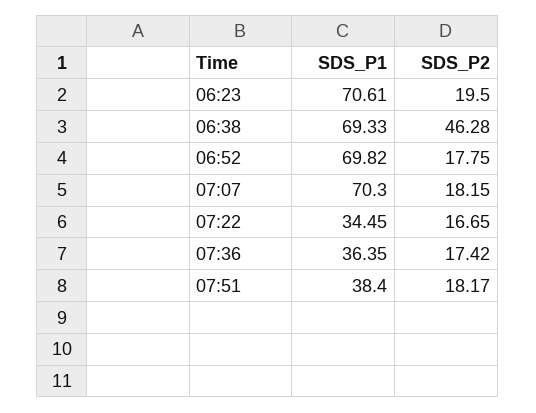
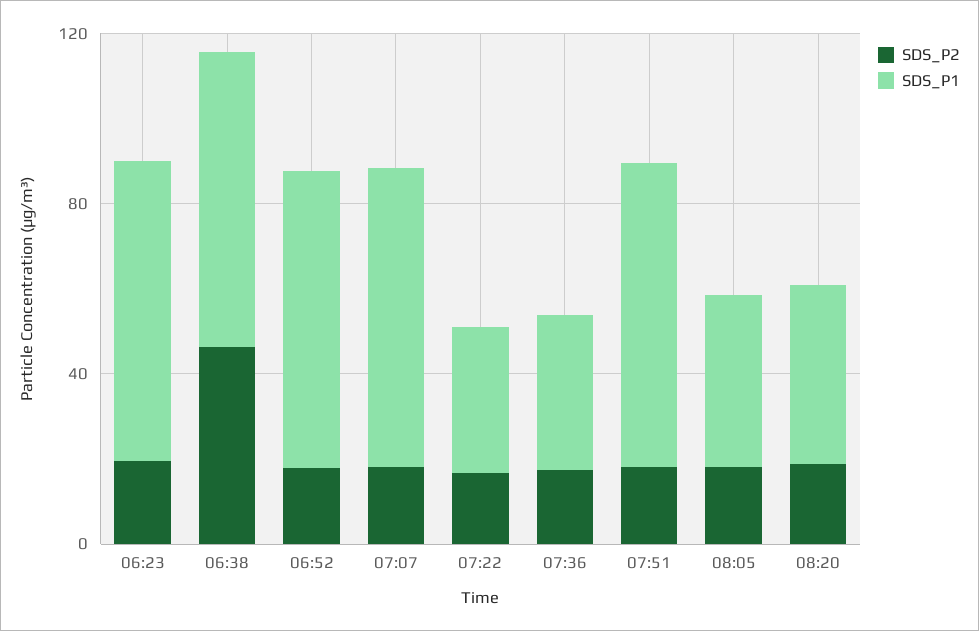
SDS_P1, 07:51: 38.4 -> 70
SDS_P2, 08:05: none -> 20
SDS_P1, 08:05: none -> 40
SDS_P2, 08:20: none -> 20
SDS_P1, 08:20: none -> 40

